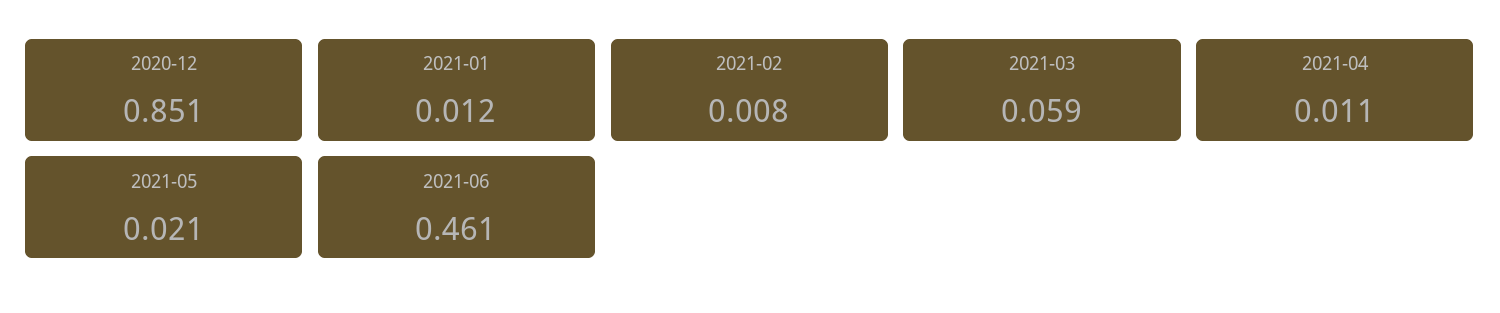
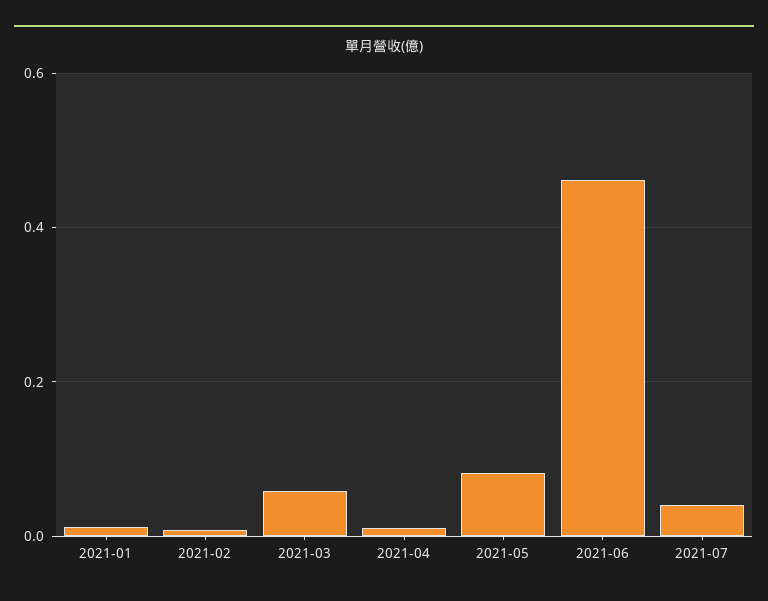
2020-12: 0.851 -> none
2021-05: 0.021 -> 0.08
2021-07: none -> 0.04

